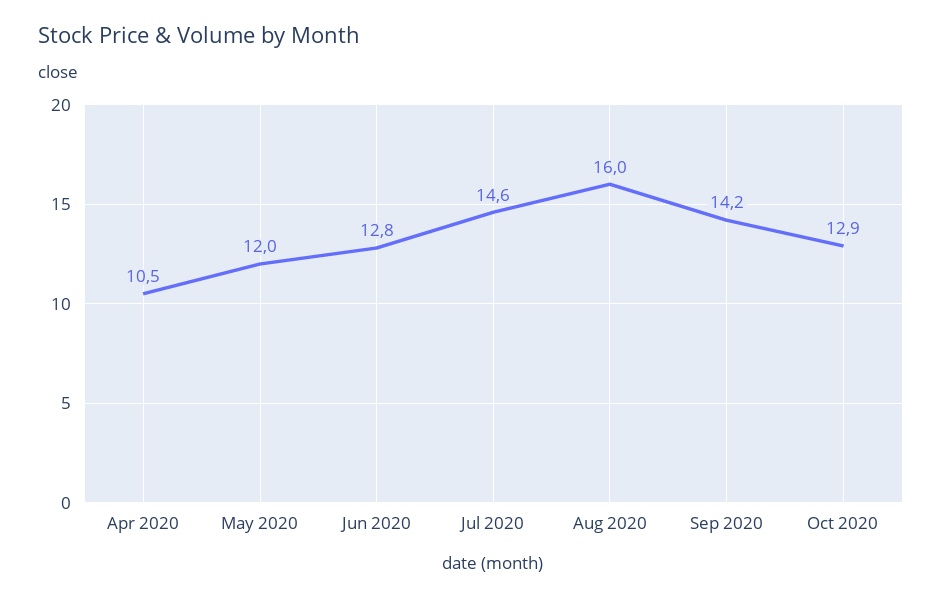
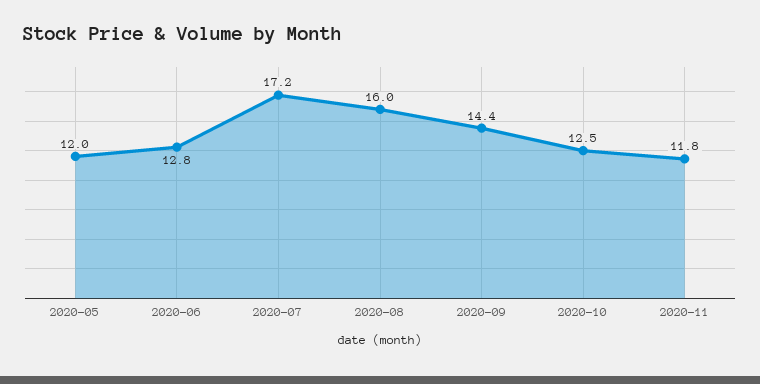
Apr 2020: 10.5 -> none
Jul 2020: 14.6 -> 17.2
Sep 2020: 14.2 -> 14.4
Oct 2020: 12.9 -> 12.5
2020-11: none -> 11.8

